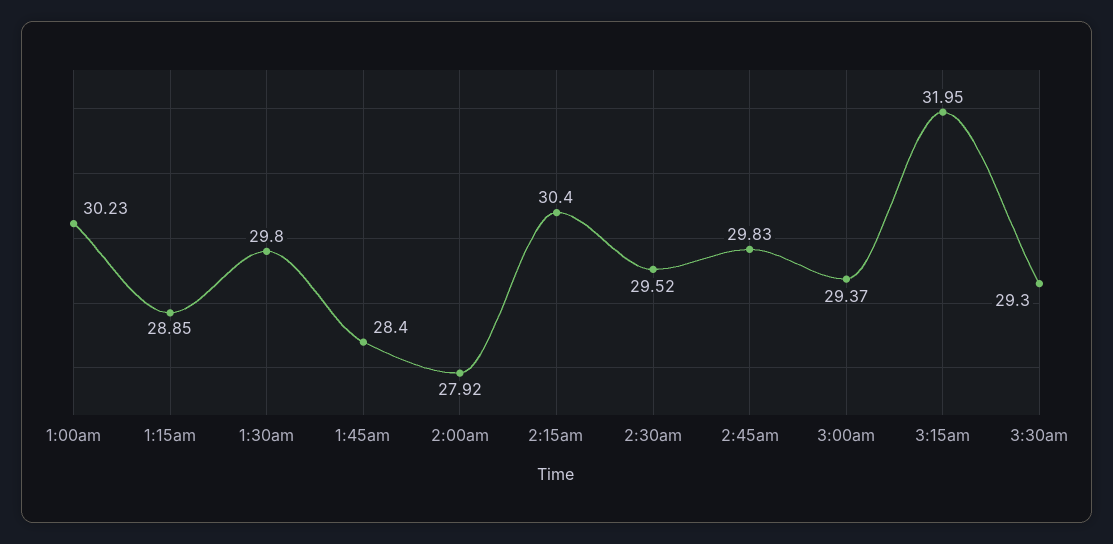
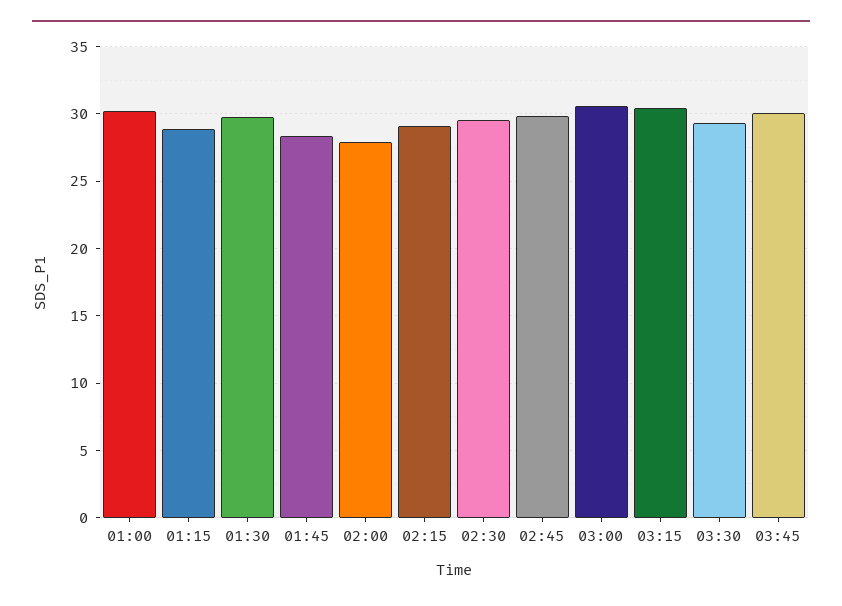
2:15am: 30.4 -> 29
3:00am: 29.37 -> 30.5
3:15am: 31.95 -> 30.5
03:45: none -> 30

